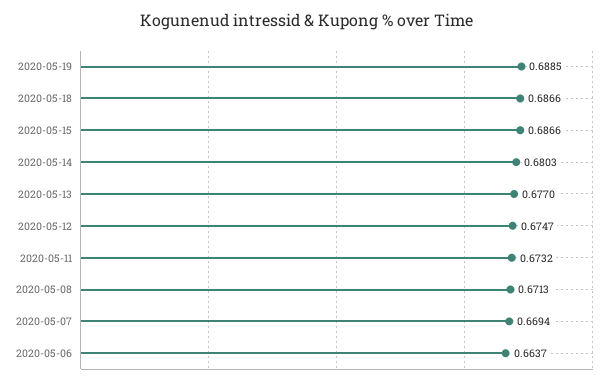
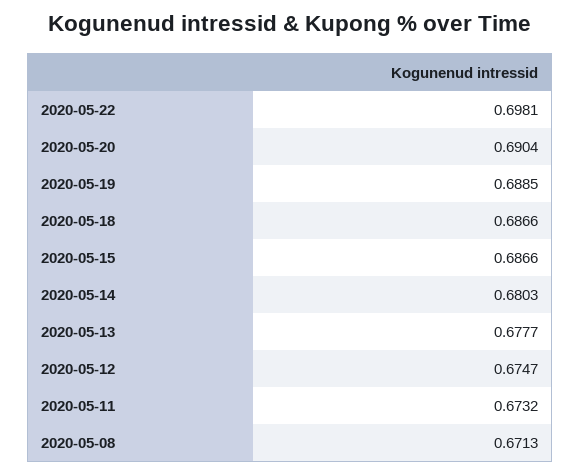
2020-05-13: 0.677 -> 0.6777
2020-05-07: 0.6694 -> none
2020-05-06: 0.6637 -> none
2020-05-22: none -> 0.6981
2020-05-20: none -> 0.6904

